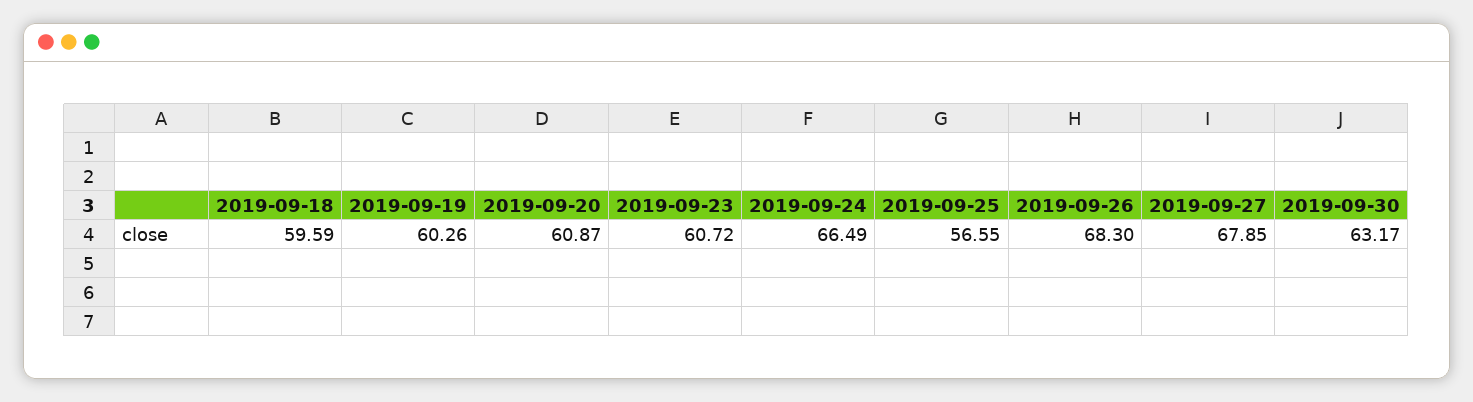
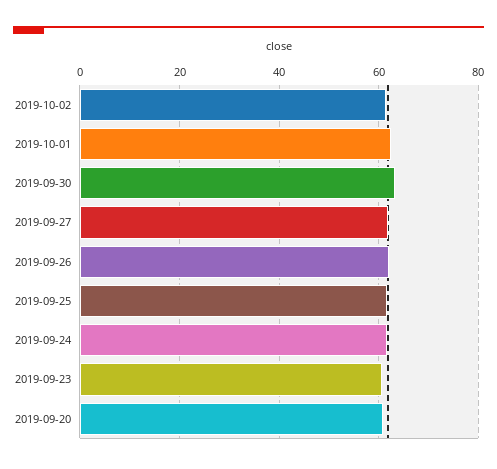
2019-09-18: 59.59 -> none
2019-09-19: 60.26 -> none
2019-09-24: 66.49 -> 62
2019-09-25: 56.55 -> 62
2019-09-26: 68.3 -> 62
2019-09-27: 67.85 -> 62
2019-10-02: none -> 62
2019-10-01: none -> 62

